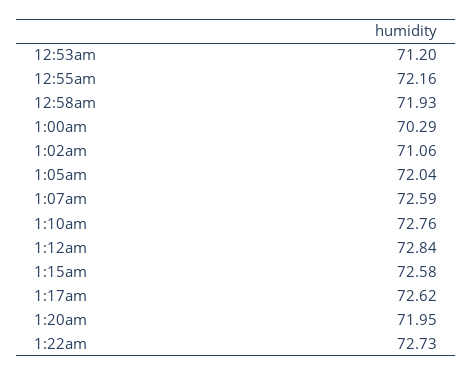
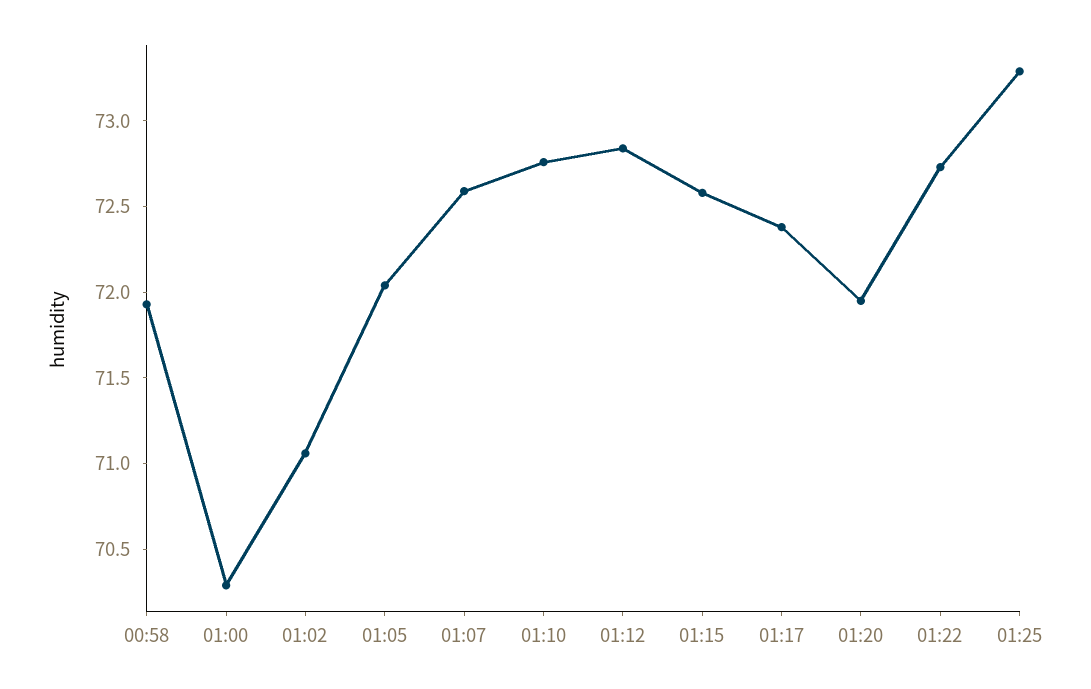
12:53am: 71.2 -> none
12:55am: 72.16 -> none
1:17am: 72.62 -> 72.4
01:25: none -> 73.3

